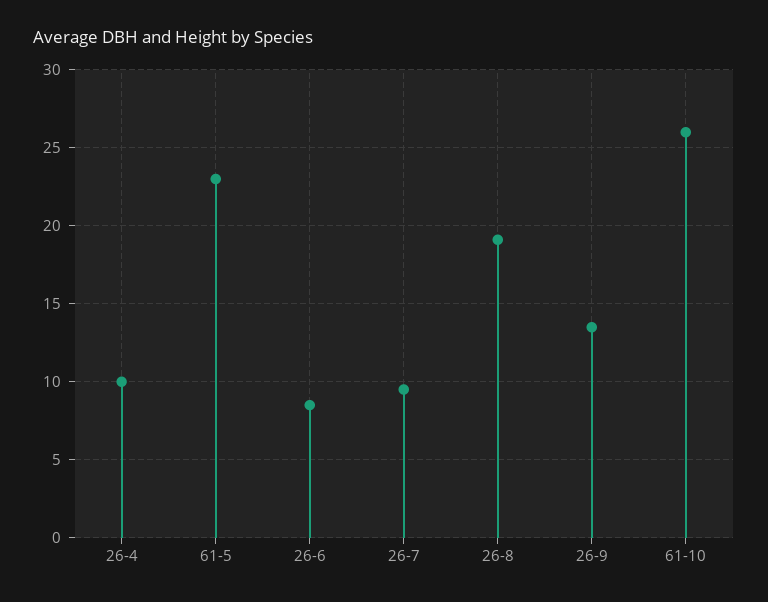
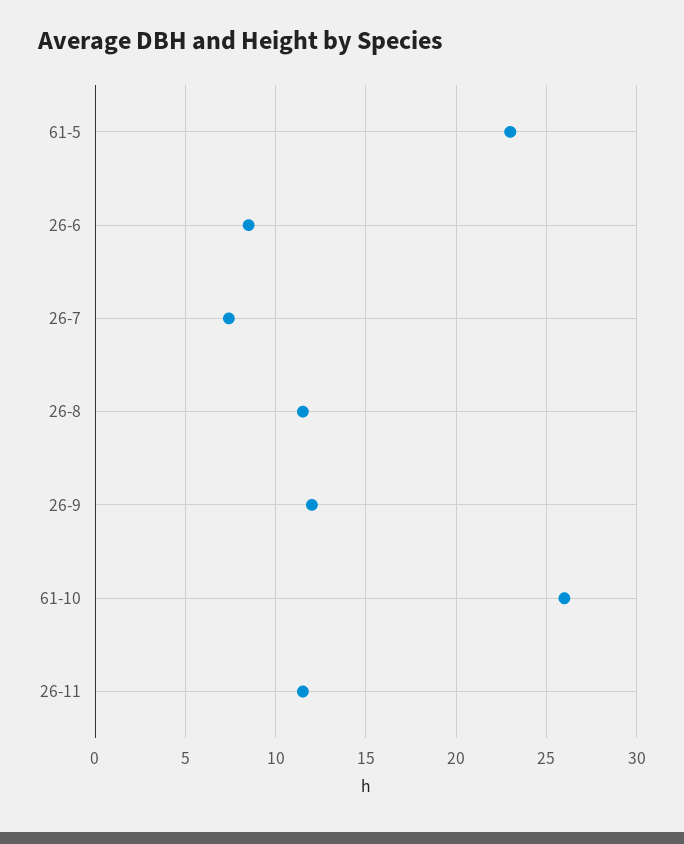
26-4: 10 -> none
26-7: 9.5 -> 7.5
26-8: 19 -> 11.5
26-9: 13.5 -> 12
26-11: none -> 11.5

